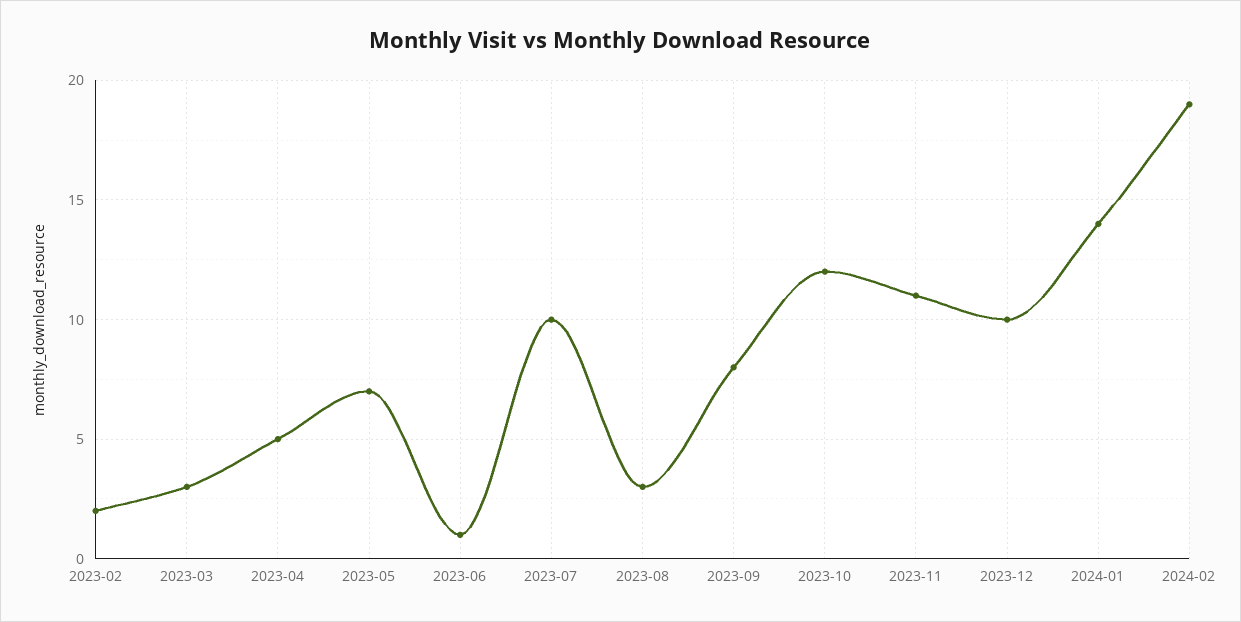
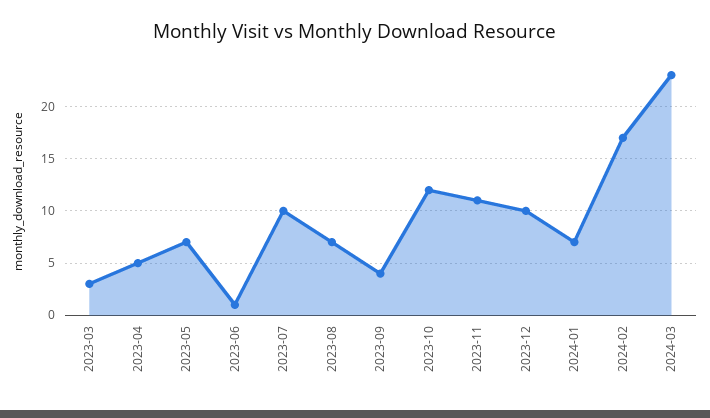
2023-02: 2 -> none
2023-08: 3 -> 7
2023-09: 8 -> 4
2024-01: 14 -> 7
2024-02: 19 -> 17
2024-03: none -> 23

